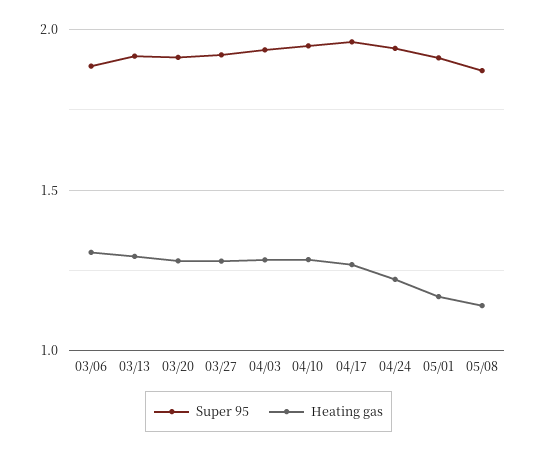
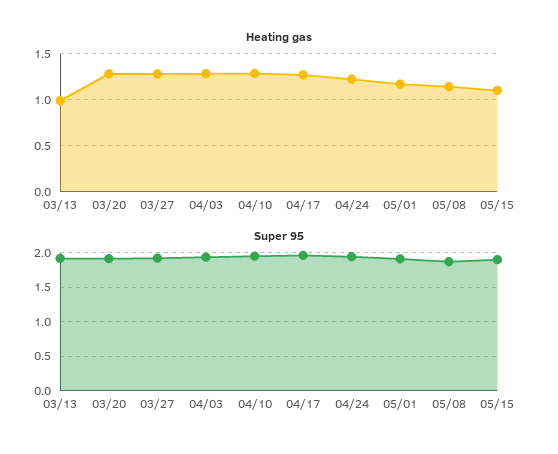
Super 95, 03/06: 1.9 -> none
Heating gas, 03/06: 1.3 -> none
Heating gas, 03/13: 1.3 -> 1
Heating gas, 05/15: none -> 1.1
Super 95, 05/15: none -> 1.9

